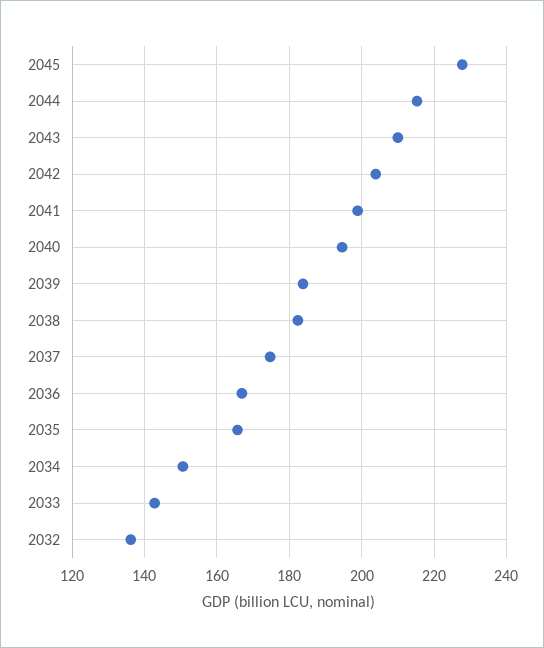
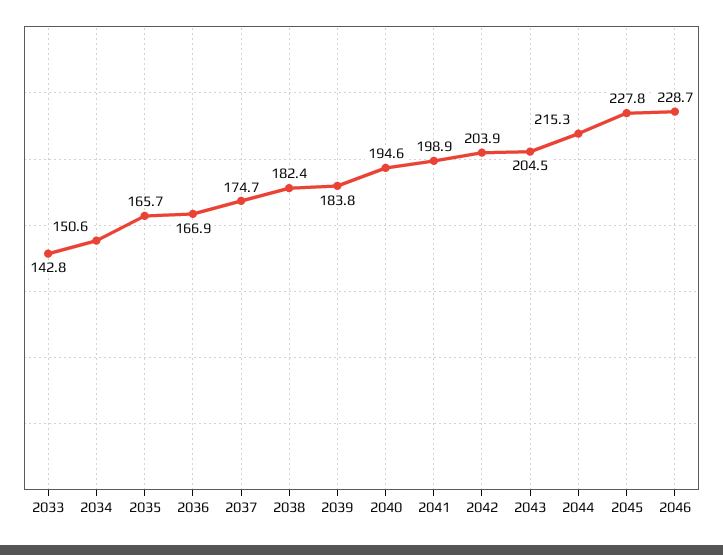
2043: 210 -> 204.5
2032: 136 -> none
2046: none -> 228.7

